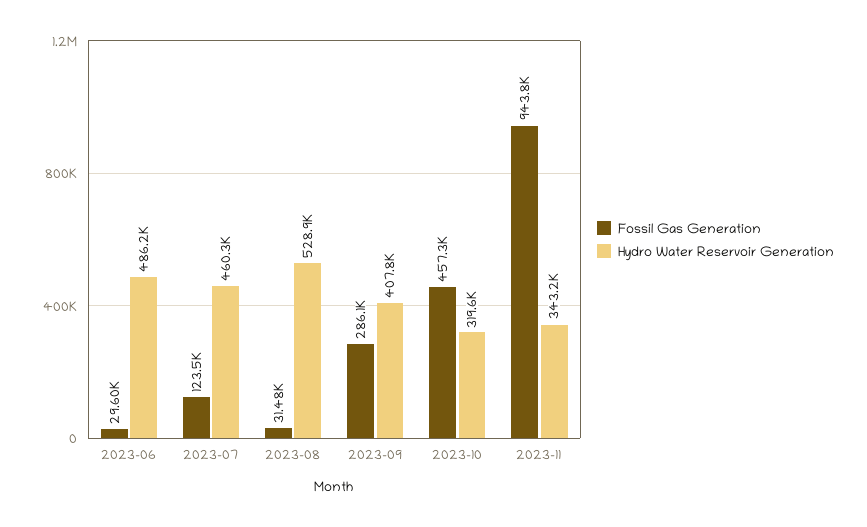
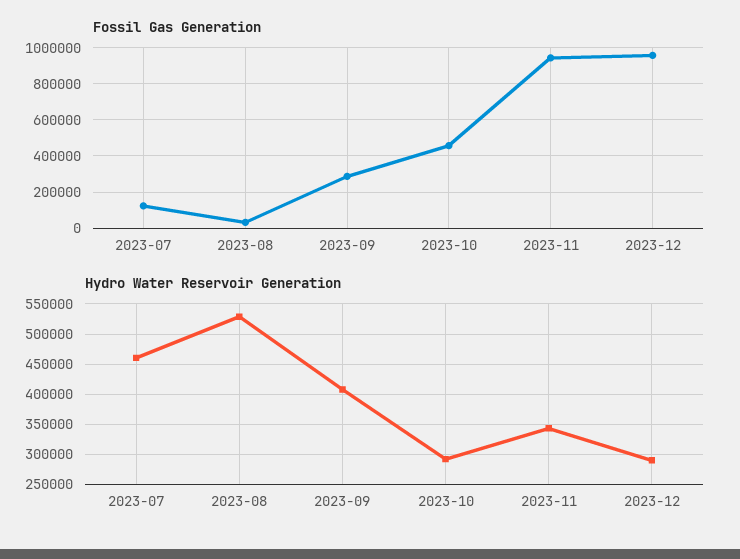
Fossil Gas Generation, 2023-06: 29600 -> none
Hydro Water Reservoir Generation, 2023-06: 486200 -> none
Hydro Water Reservoir Generation, 2023-10: 319600 -> 290000
Fossil Gas Generation, 2023-12: none -> 950000
Hydro Water Reservoir Generation, 2023-12: none -> 290000

